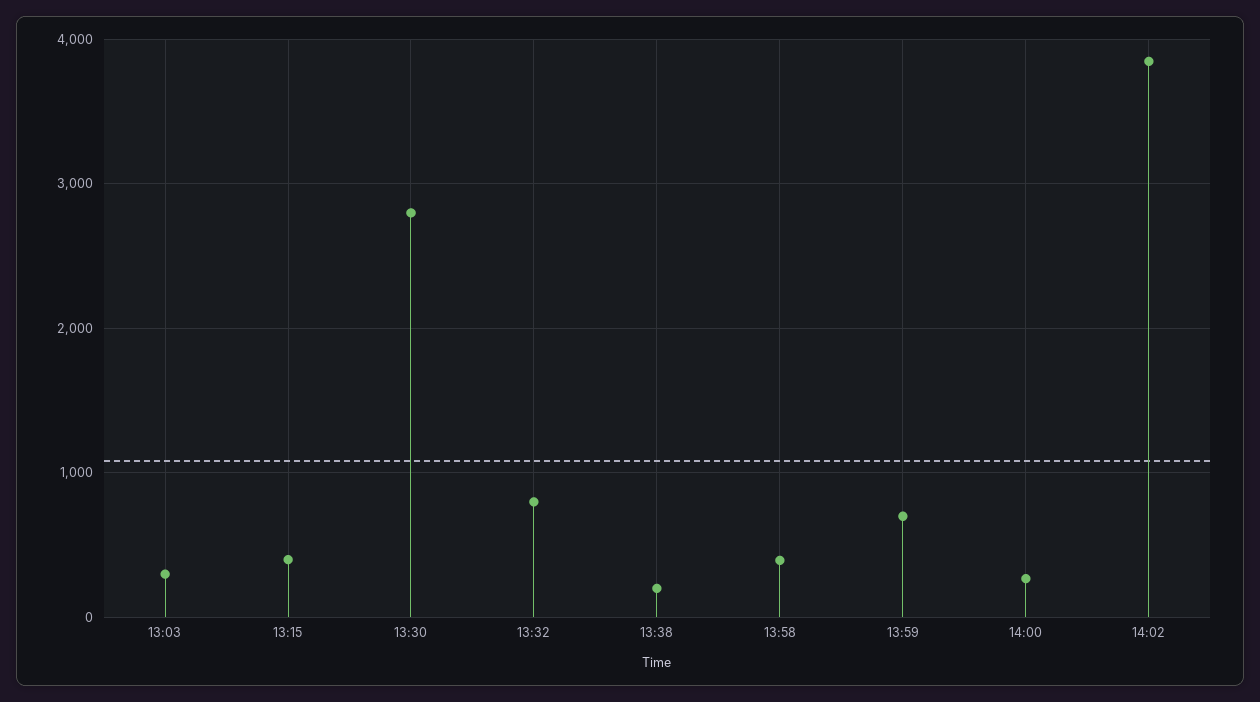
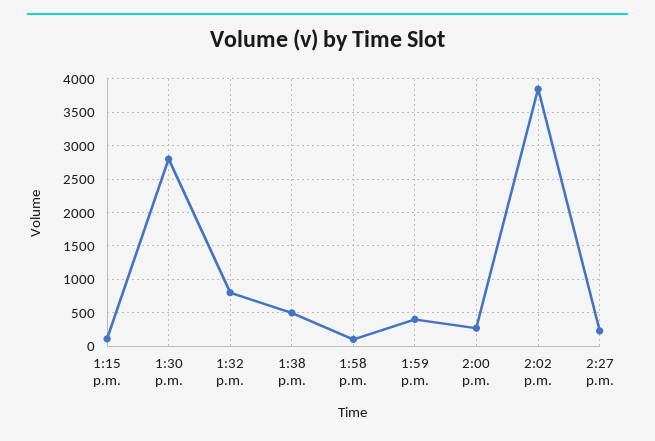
13:03: 300 -> none
13:15: 400 -> 100
13:38: 200 -> 500
13:58: 400 -> 100
13:59: 700 -> 400
2:27 p.m.: none -> 200

